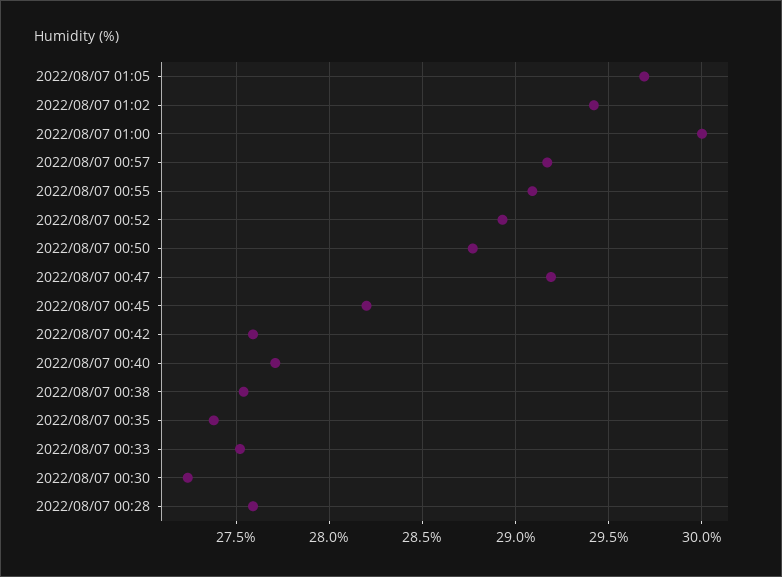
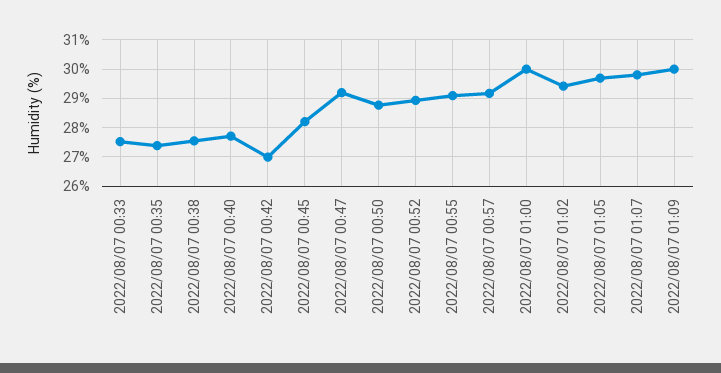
2022/08/07 00:42: 27.6 -> 27
2022/08/07 00:30: 27.25 -> none
2022/08/07 00:28: 27.6 -> none
2022/08/07 01:07: none -> 29.75
2022/08/07 01:09: none -> 30

